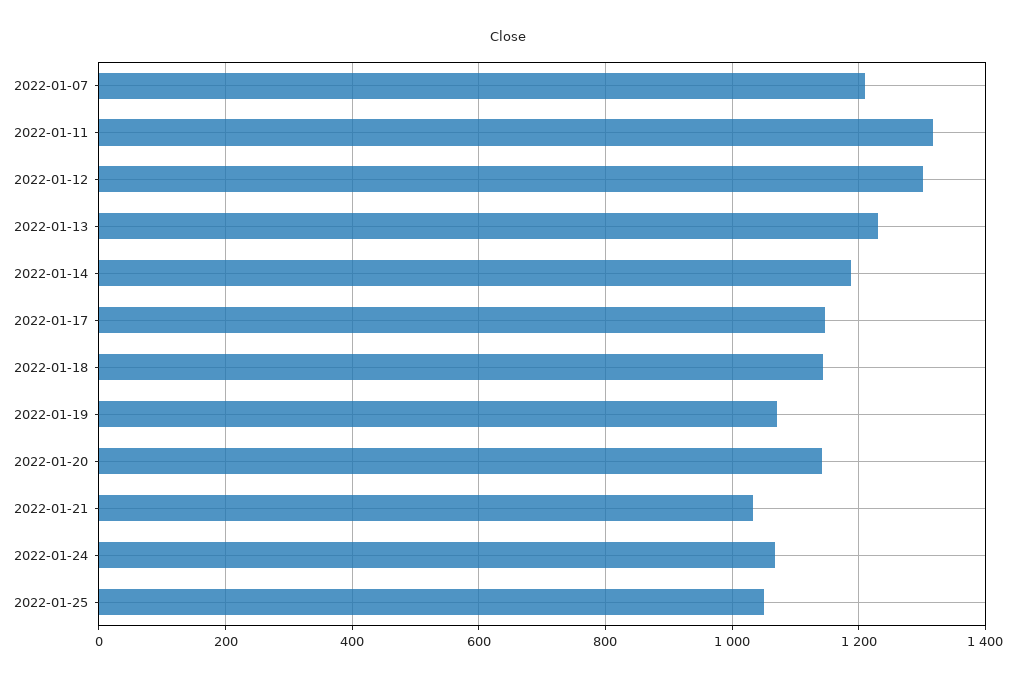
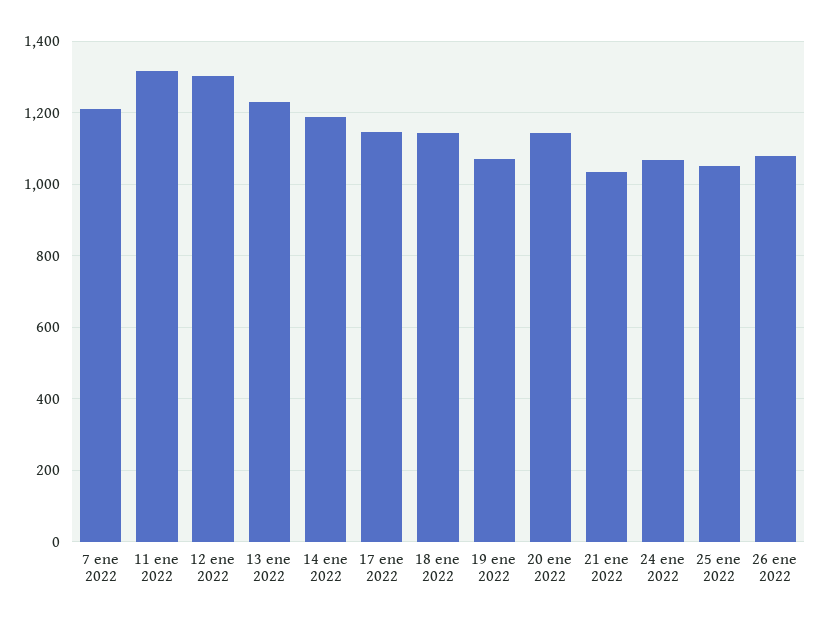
26 ene 2022: none -> 1080

